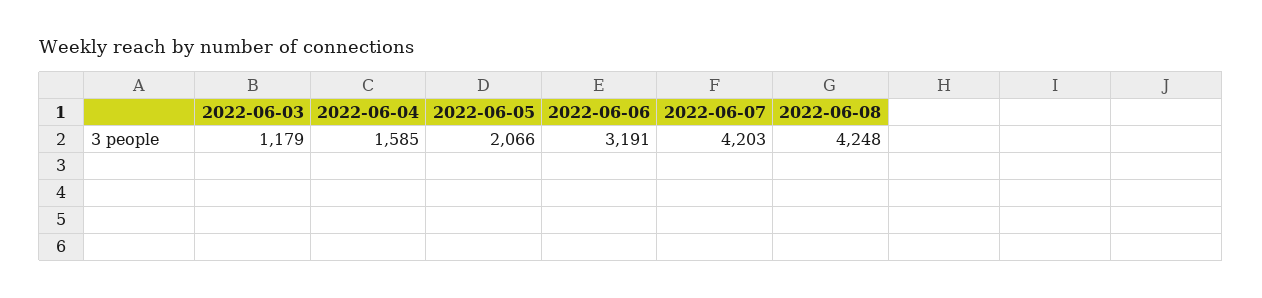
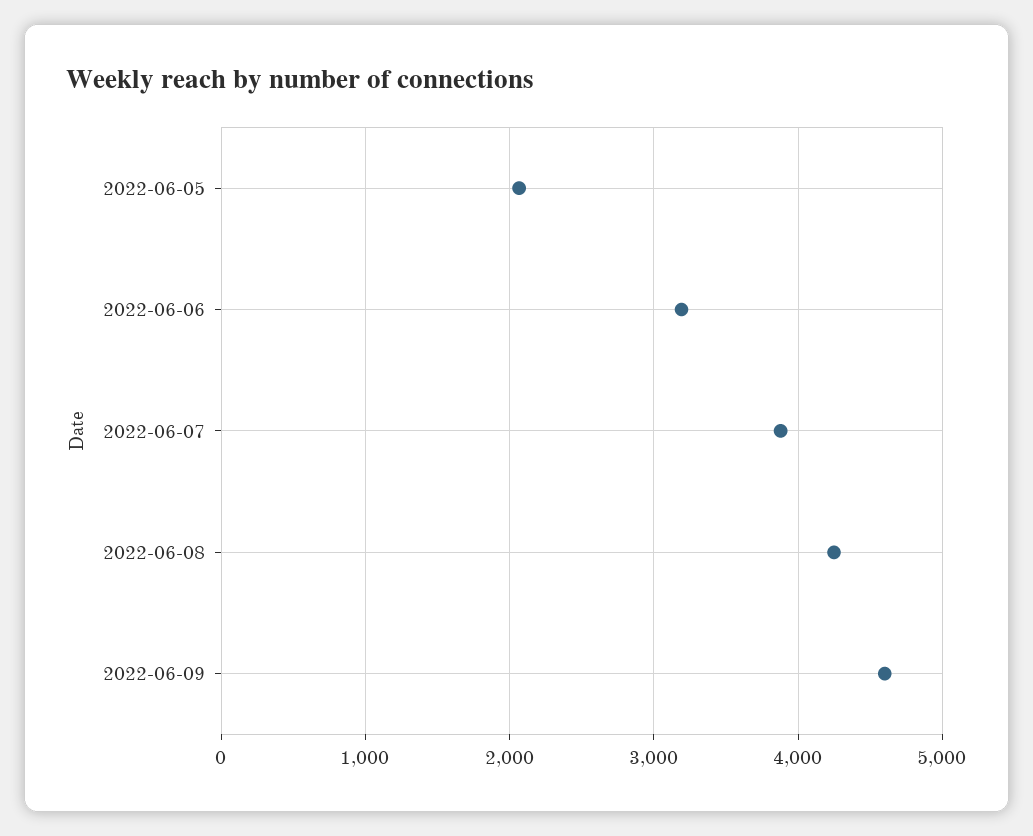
2022-06-03: 1179 -> none
2022-06-04: 1585 -> none
2022-06-07: 4203 -> 3900
2022-06-09: none -> 4600

